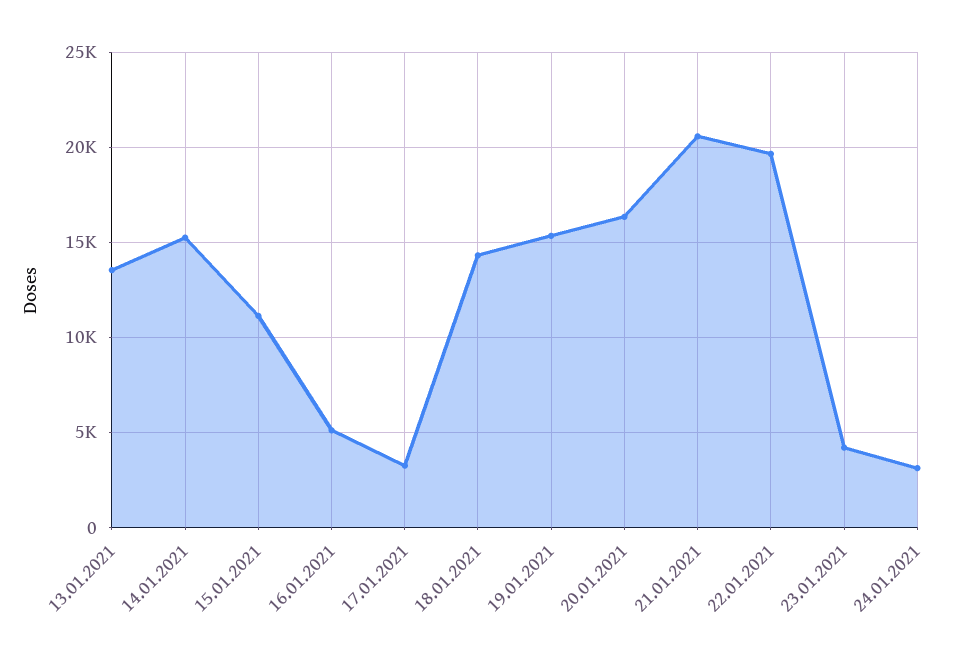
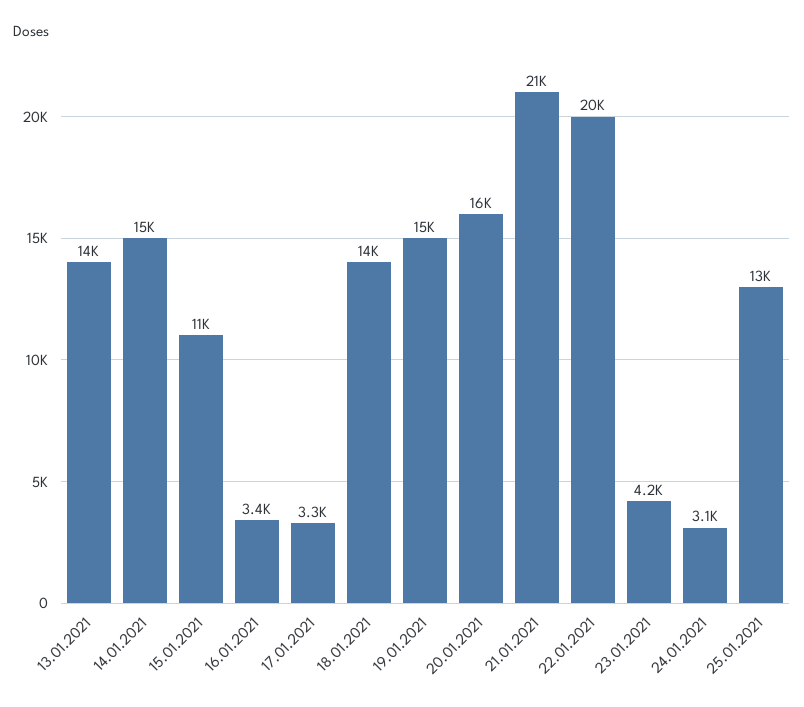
16.01.2021: 5000 -> 3400
25.01.2021: none -> 13000

